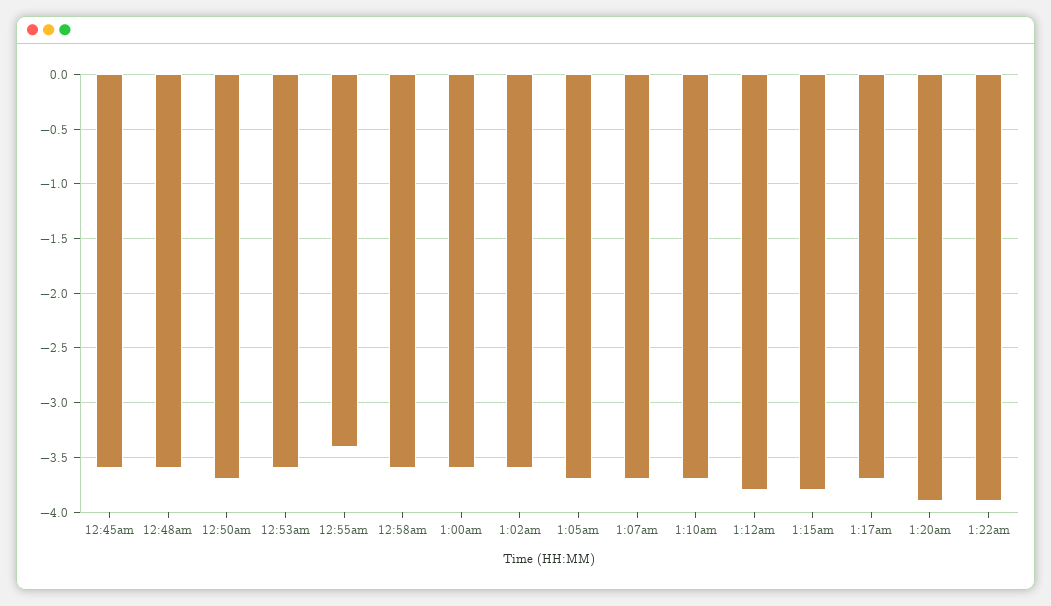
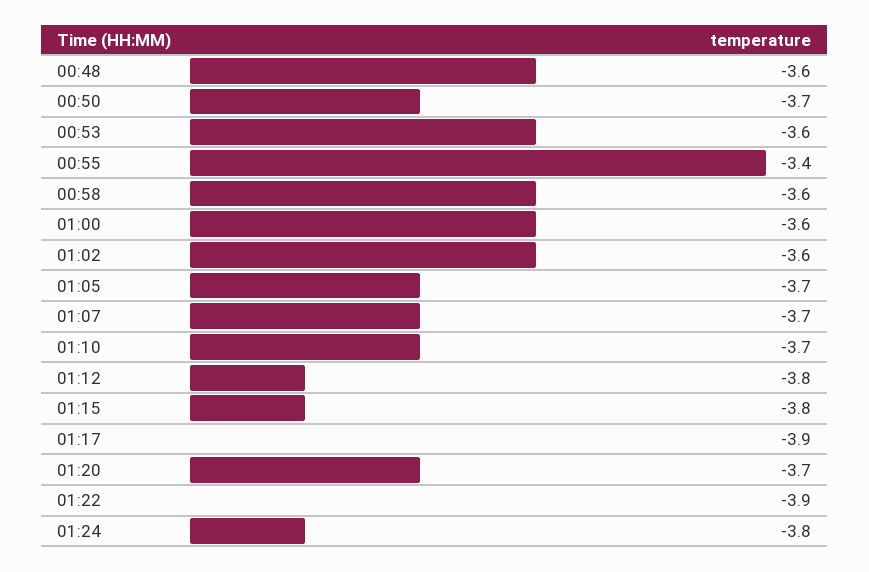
12:45am: -3.6 -> none
1:17am: -3.7 -> -3.9
1:20am: -3.9 -> -3.7
01:24: none -> -3.8

